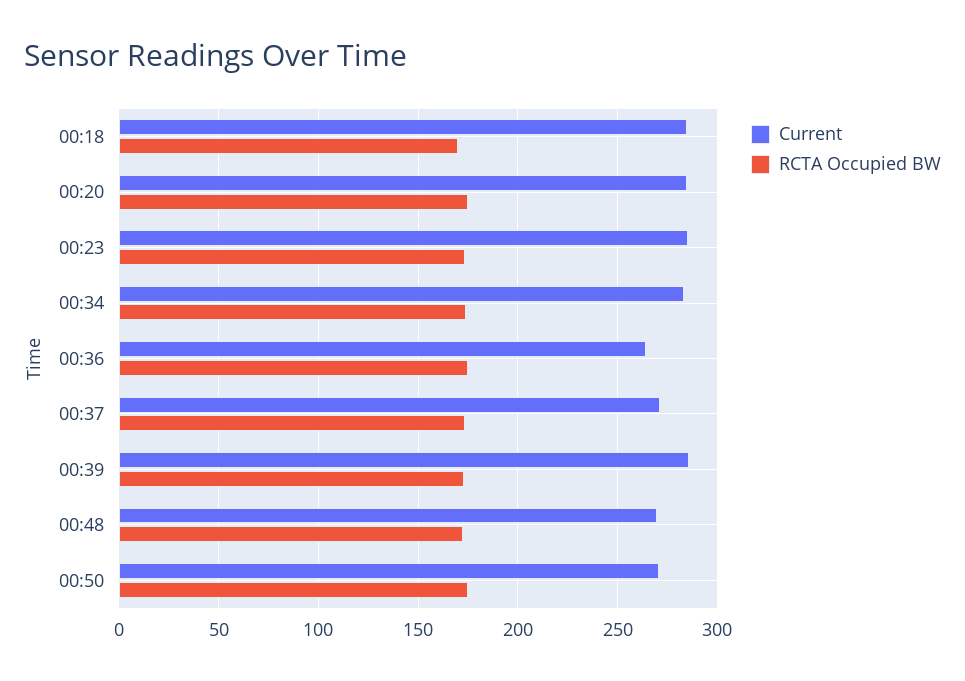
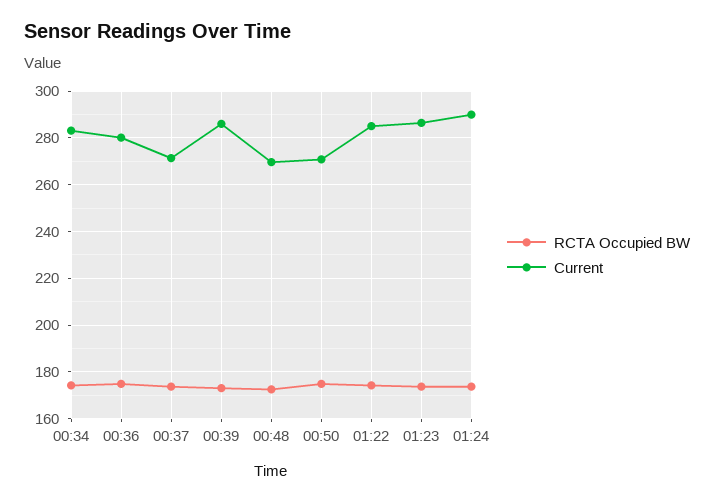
Current, 00:18: 285 -> none
RCTA Occupied BW, 00:18: 170 -> none
Current, 00:20: 285 -> none
RCTA Occupied BW, 00:20: 175 -> none
Current, 00:23: 285 -> none
RCTA Occupied BW, 00:23: 175 -> none
Current, 00:36: 265 -> 280
RCTA Occupied BW, 01:22: none -> 175
Current, 01:22: none -> 285
RCTA Occupied BW, 01:23: none -> 175
Current, 01:23: none -> 285
RCTA Occupied BW, 01:24: none -> 175
Current, 01:24: none -> 290

